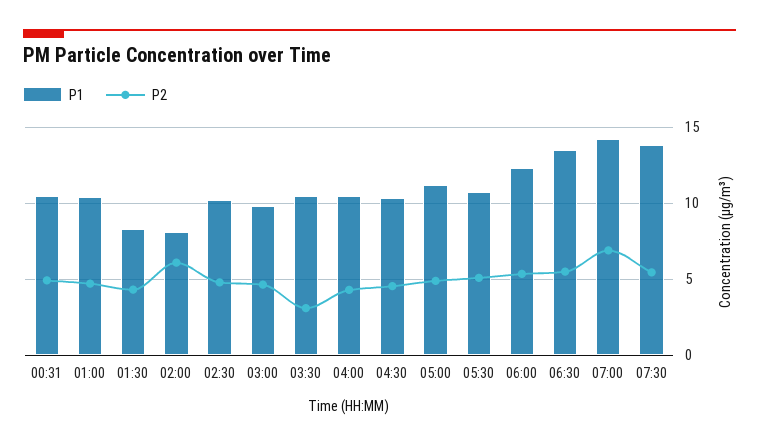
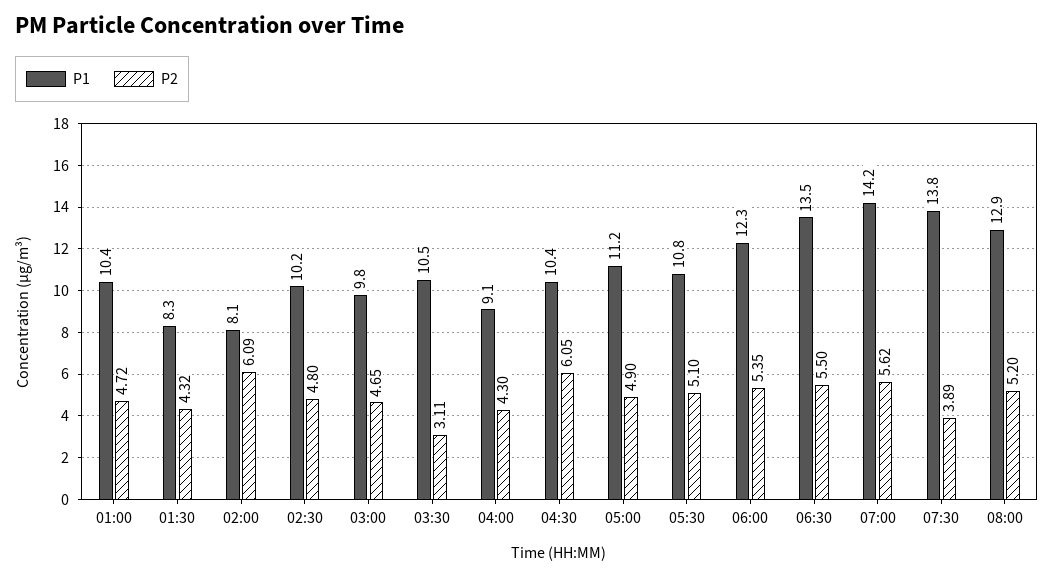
P1, 00:31: 10.5 -> none
P2, 00:31: 5 -> none
P1, 04:00: 10.5 -> 9.1
P2, 04:30: 4.5 -> 6.05
P2, 07:00: 7 -> 5.62
P2, 07:30: 5.5 -> 3.89
P1, 08:00: none -> 12.9
P2, 08:00: none -> 5.2

